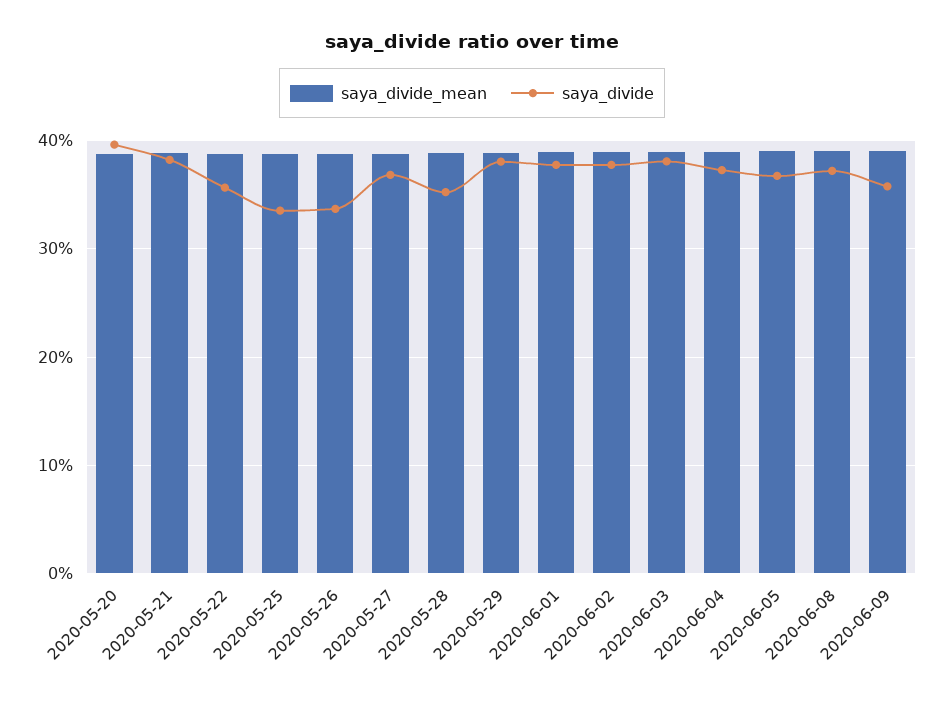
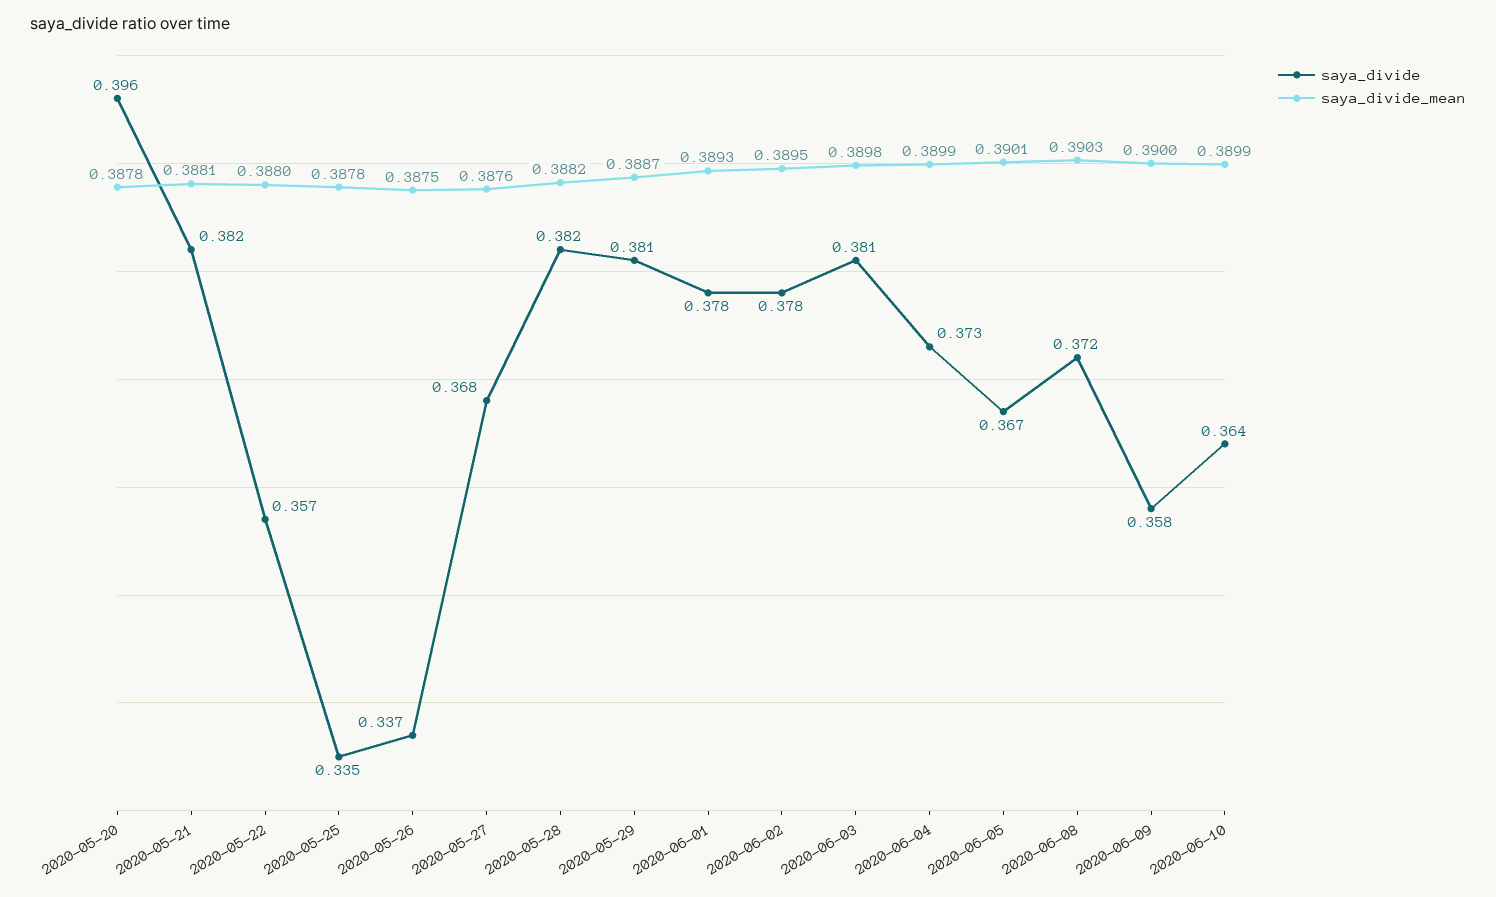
saya_divide, 2020-05-28: 0.35 -> 0.382
saya_divide, 2020-06-10: none -> 0.364
saya_divide_mean, 2020-06-10: none -> 0.3899

